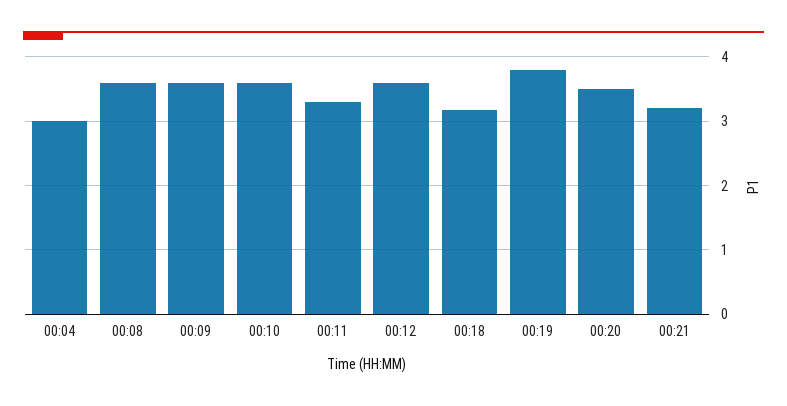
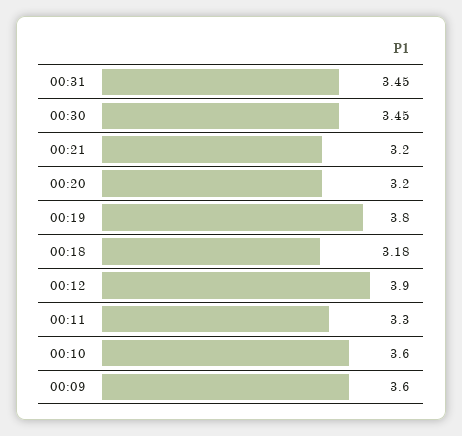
00:04: 3 -> none
00:08: 3.6 -> none
00:12: 3.6 -> 3.9
00:20: 3.5 -> 3.2
00:31: none -> 3.45
00:30: none -> 3.45

